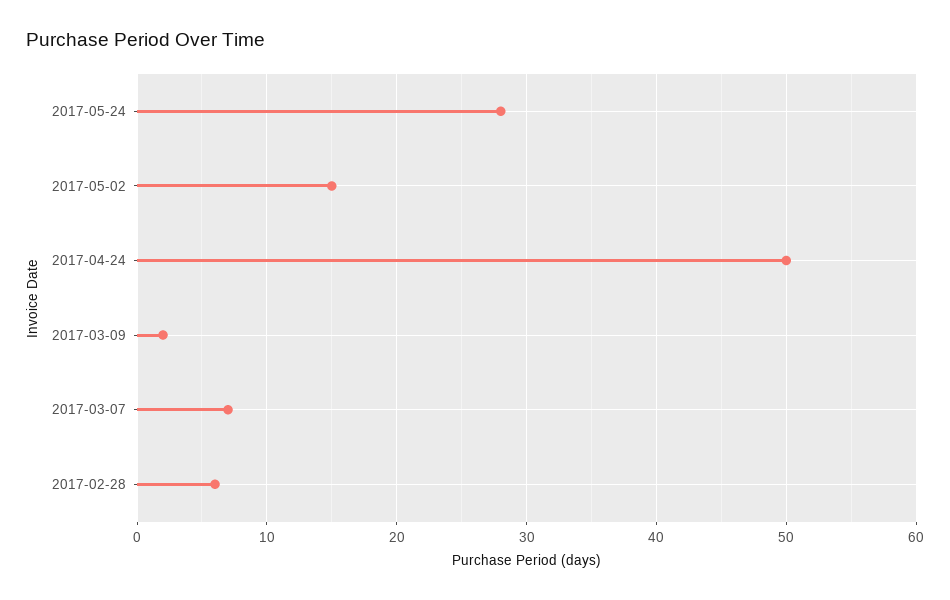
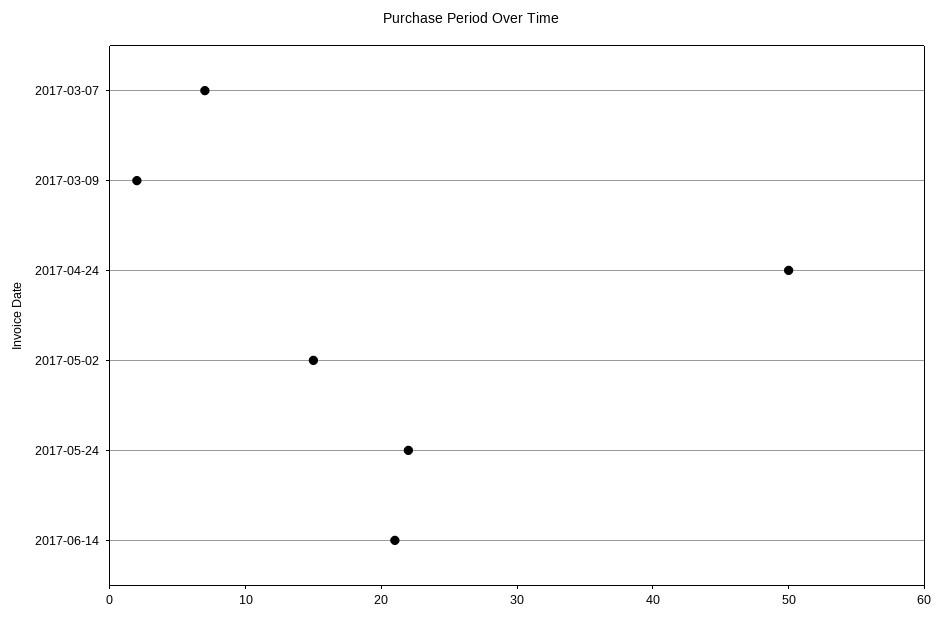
2017-05-24: 28 -> 22
2017-02-28: 6 -> none
2017-06-14: none -> 21

